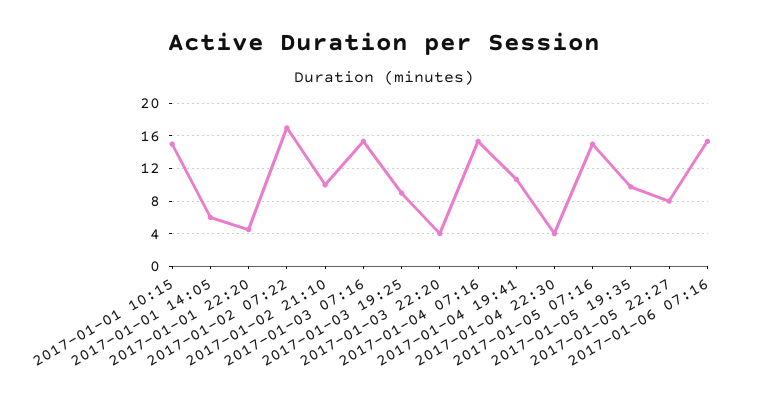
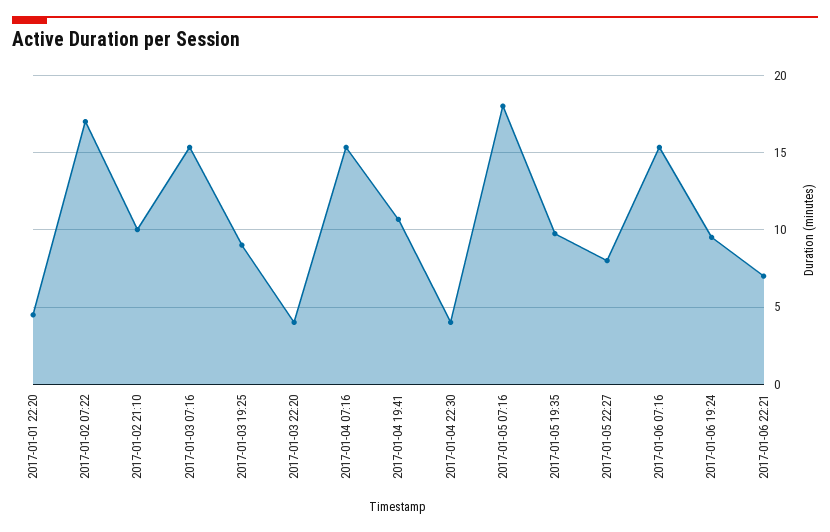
2017-01-01 10:15: 15 -> none
2017-01-01 14:05: 6 -> none
2017-01-05 07:16: 15 -> 18
2017-01-06 19:24: none -> 9.5
2017-01-06 22:21: none -> 7

